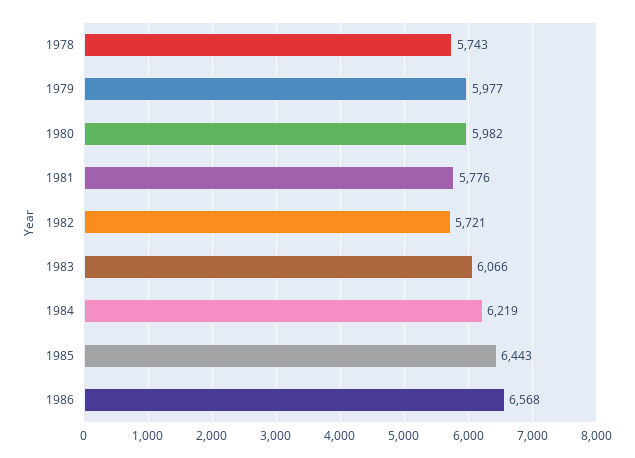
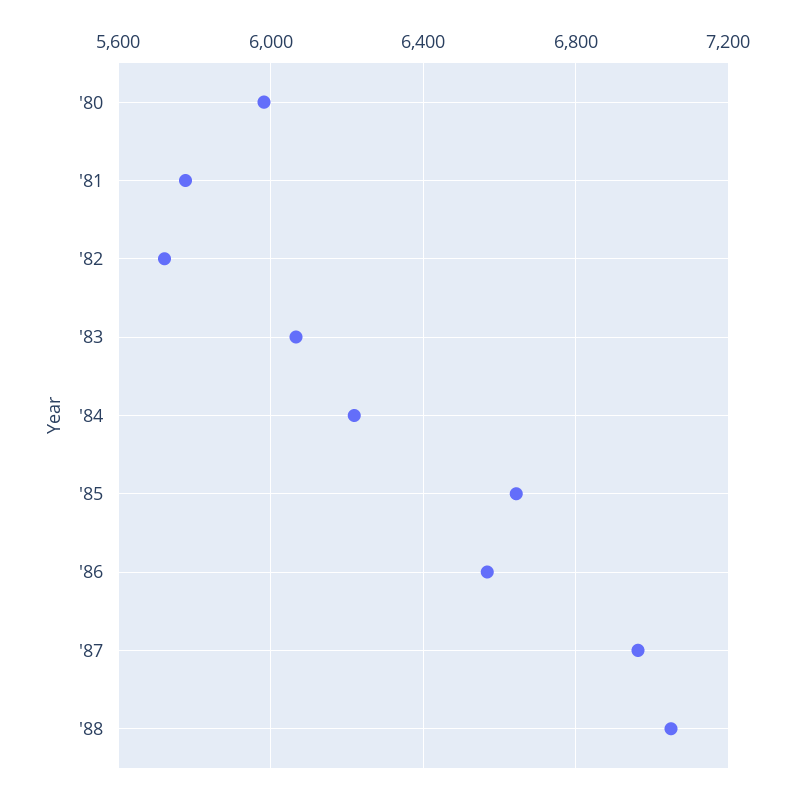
1978: 5743 -> none
1979: 5977 -> none
1985: 6443 -> 6650
'87: none -> 6950
'88: none -> 7050

